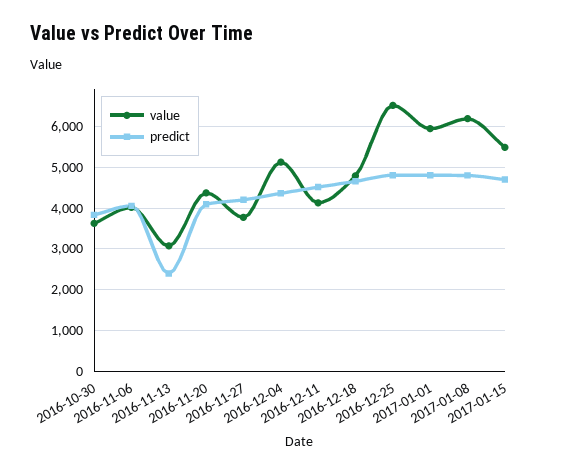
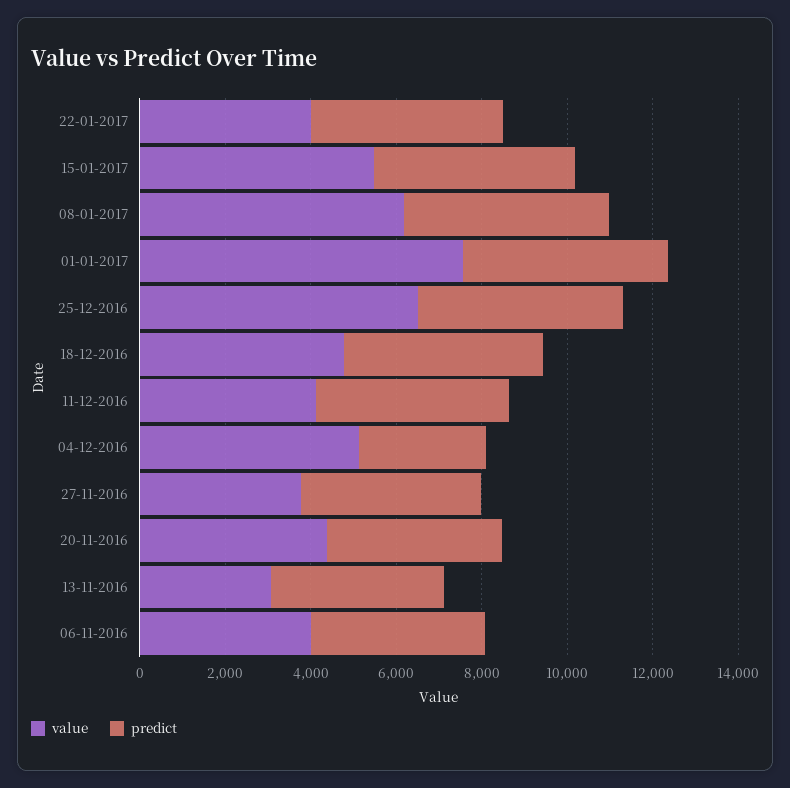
value, 2016-10-30: 3600 -> none
predict, 2016-10-30: 3800 -> none
predict, 2016-11-13: 2400 -> 4000
predict, 2016-12-04: 4400 -> 3000
value, 2017-01-01: 6000 -> 7500
value, 22-01-2017: none -> 4000
predict, 22-01-2017: none -> 4500

